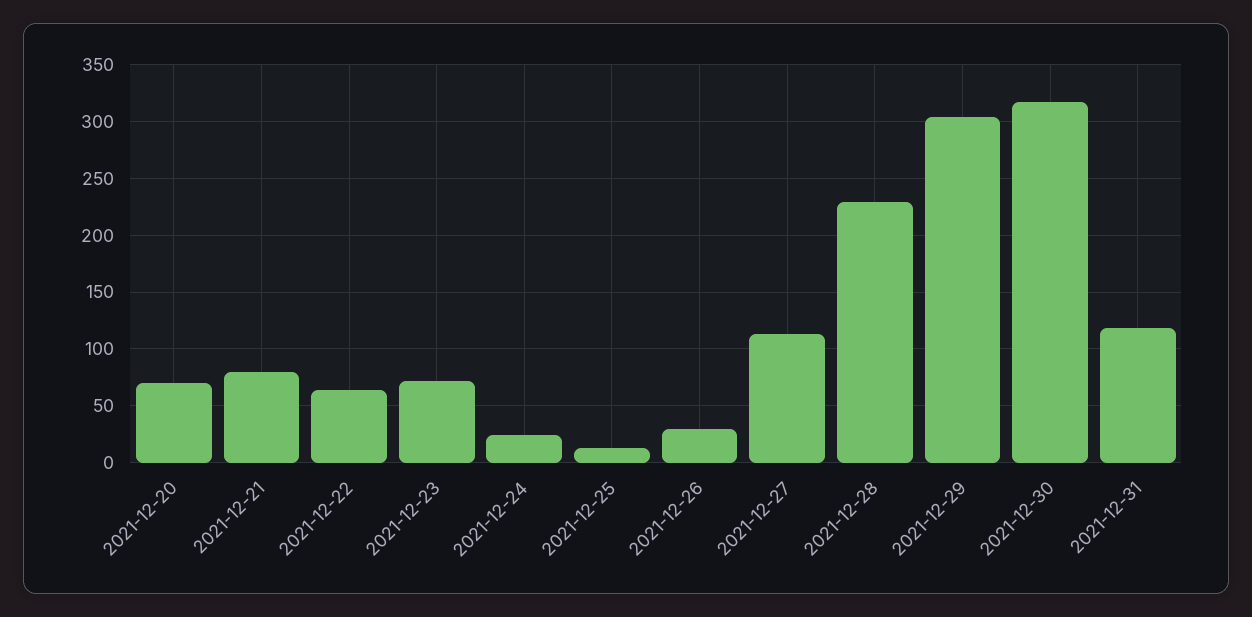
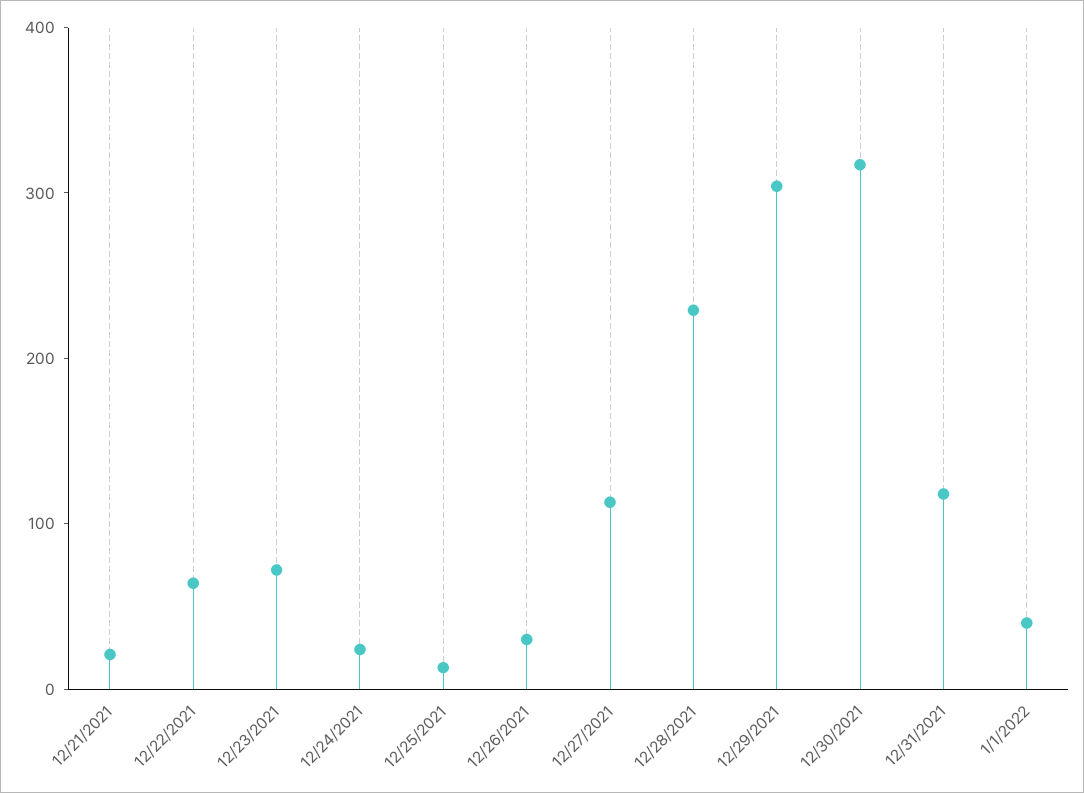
2021-12-20: 70 -> none
2021-12-21: 80 -> 20
1/1/2022: none -> 40

